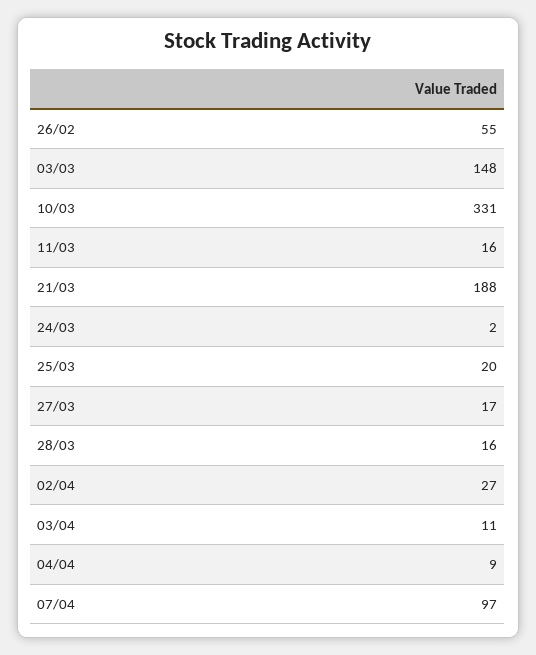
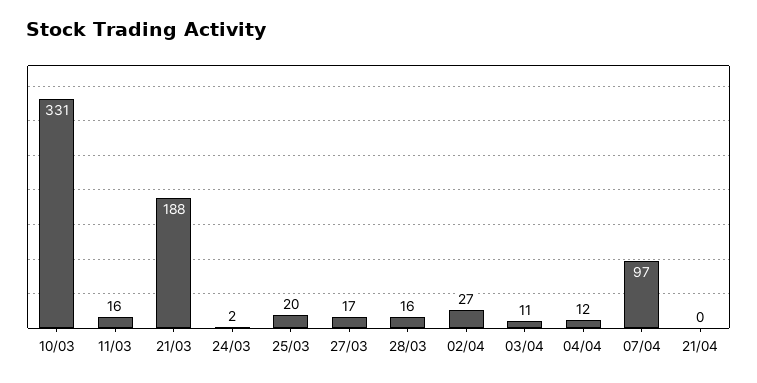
26/02: 55 -> none
03/03: 148 -> none
04/04: 9 -> 12
21/04: none -> 0

